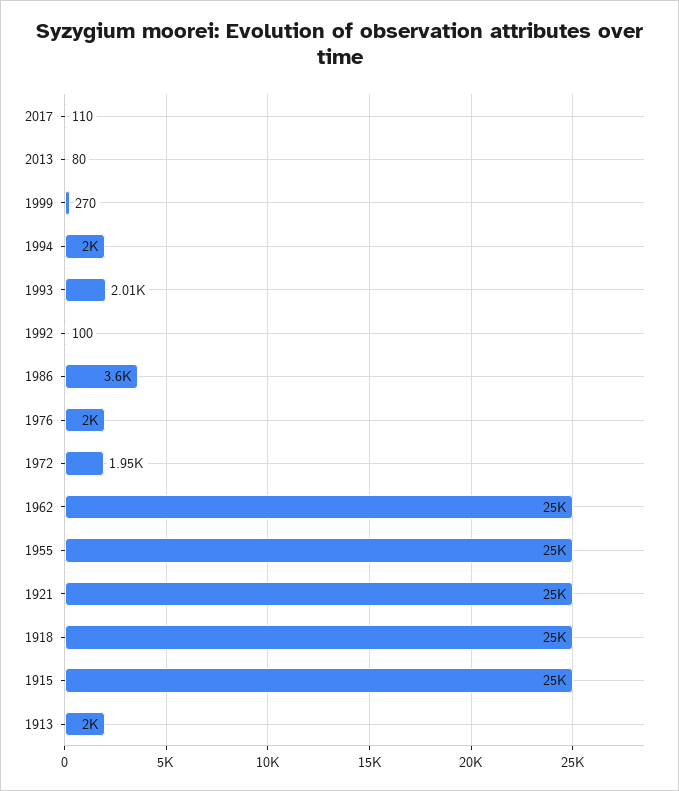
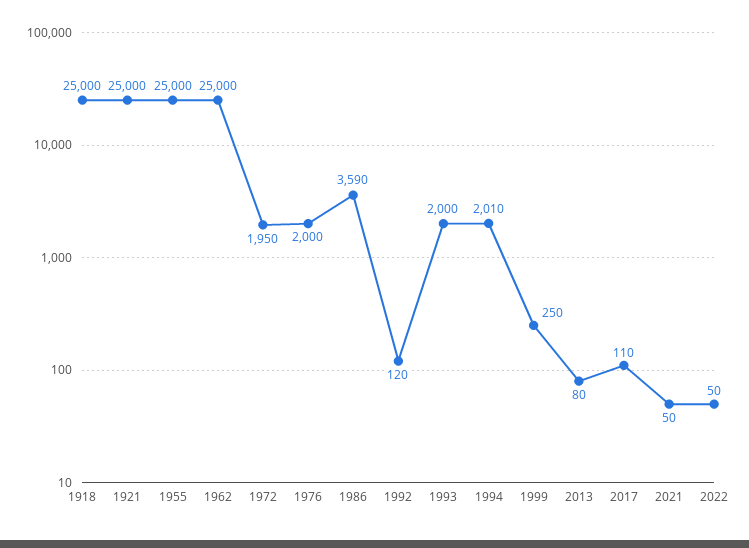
1999: 270 -> 250
1994: 2000 -> 2010
1993: 2010 -> 2000
1992: 100 -> 120
1986: 3600 -> 3590
1915: 25000 -> none
1913: 2000 -> none
2021: none -> 50
2022: none -> 50

